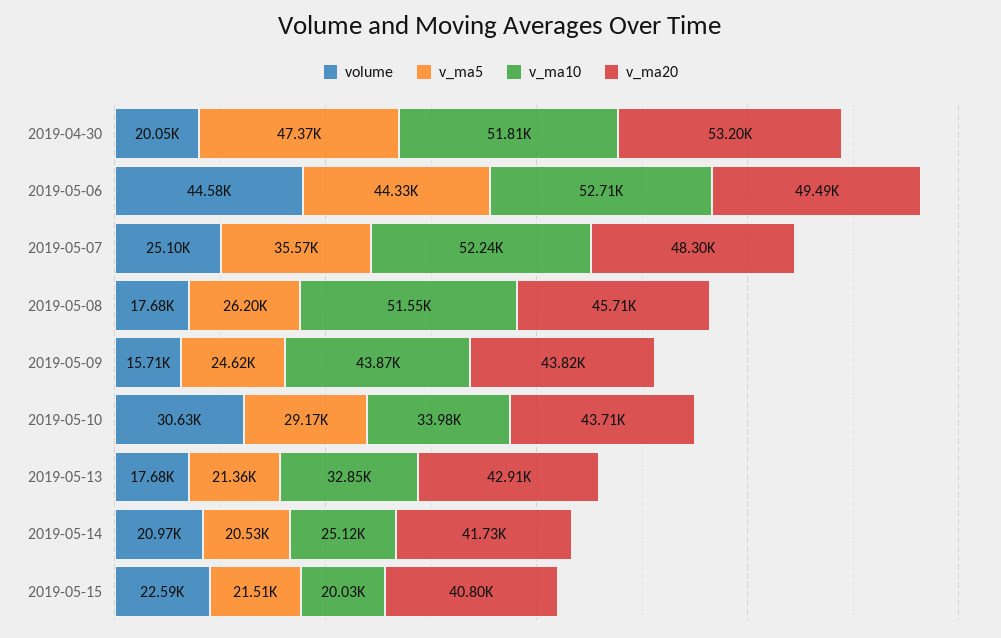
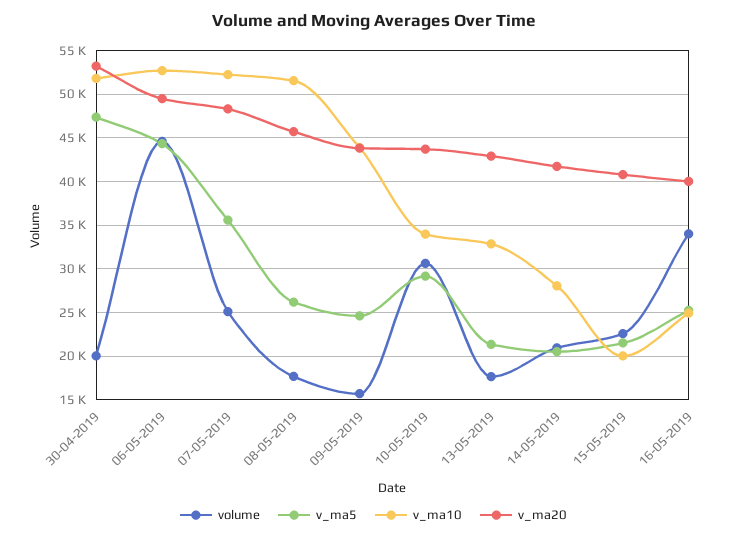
v_ma10, 2019-05-14: 25120 -> 28000
volume, 16-05-2019: none -> 34000
v_ma5, 16-05-2019: none -> 25000
v_ma10, 16-05-2019: none -> 25000
v_ma20, 16-05-2019: none -> 40000

